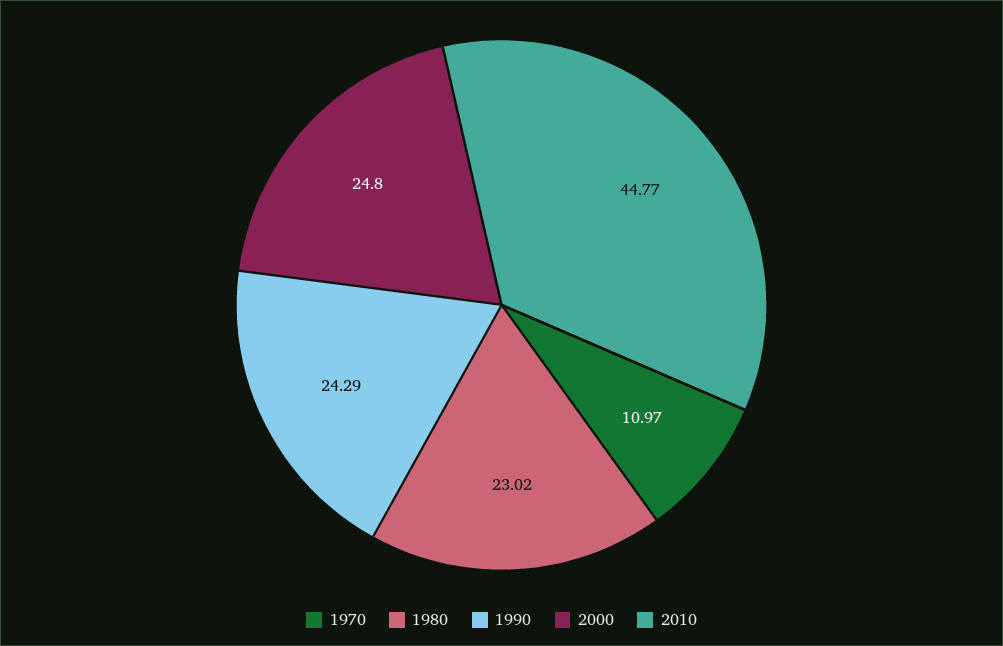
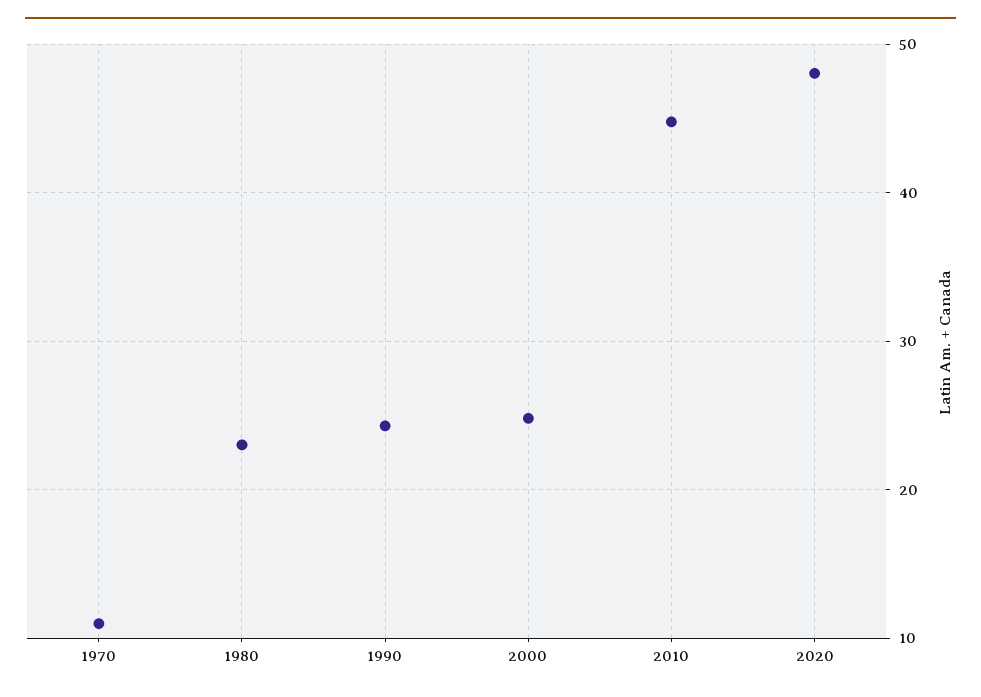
2020: none -> 48

